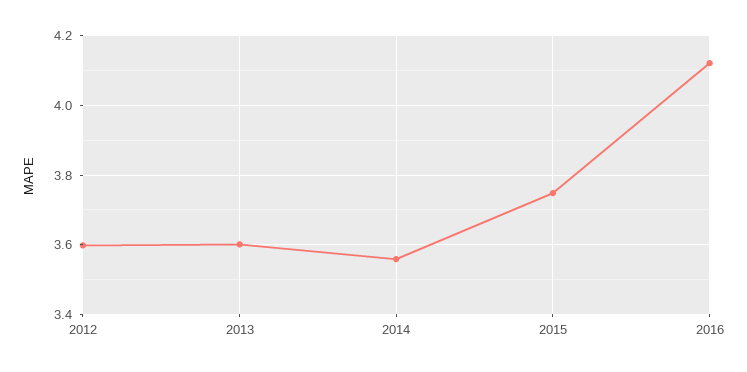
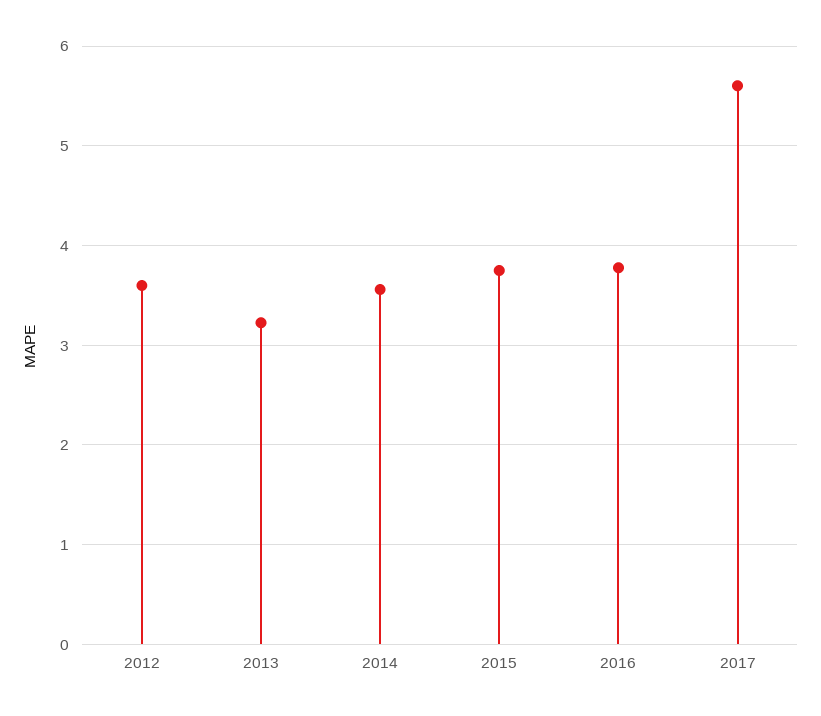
2013: 3.6 -> 3.2
2016: 4.12 -> 3.8
2017: none -> 5.6

